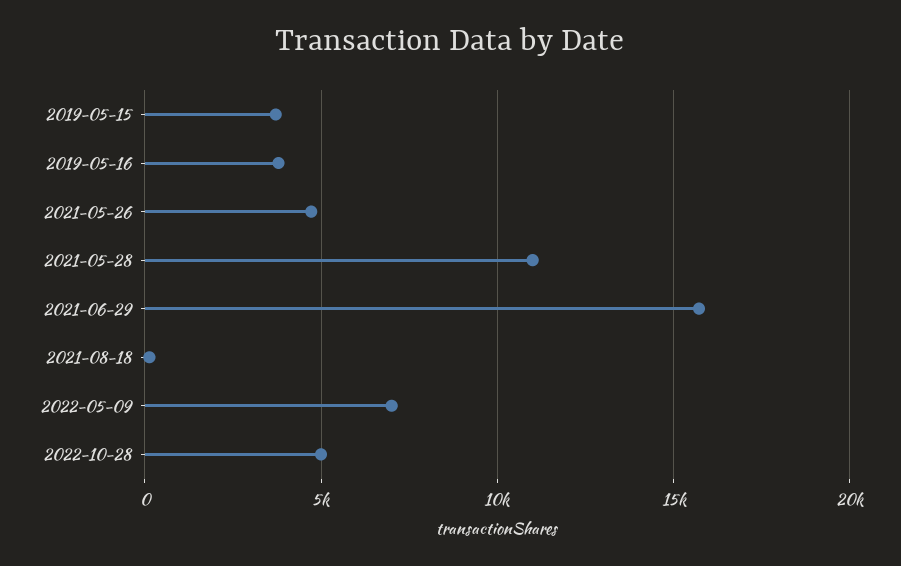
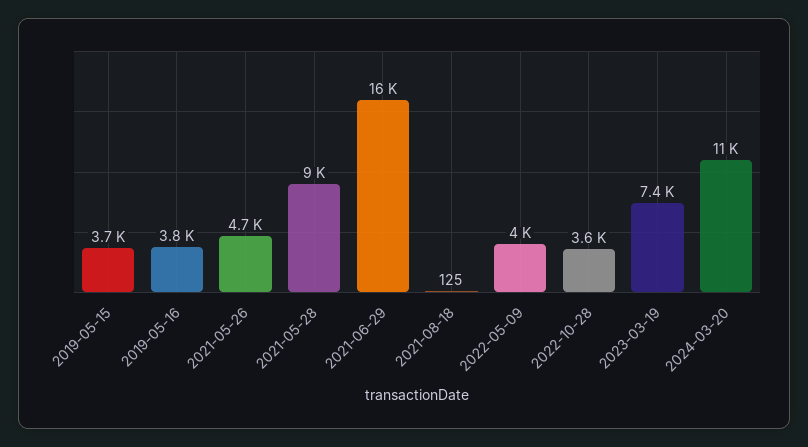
2021-05-28: 11000 -> 9000
2022-05-09: 7000 -> 4000
2022-10-28: 5000 -> 3600
2023-03-19: none -> 7400
2024-03-20: none -> 11000

